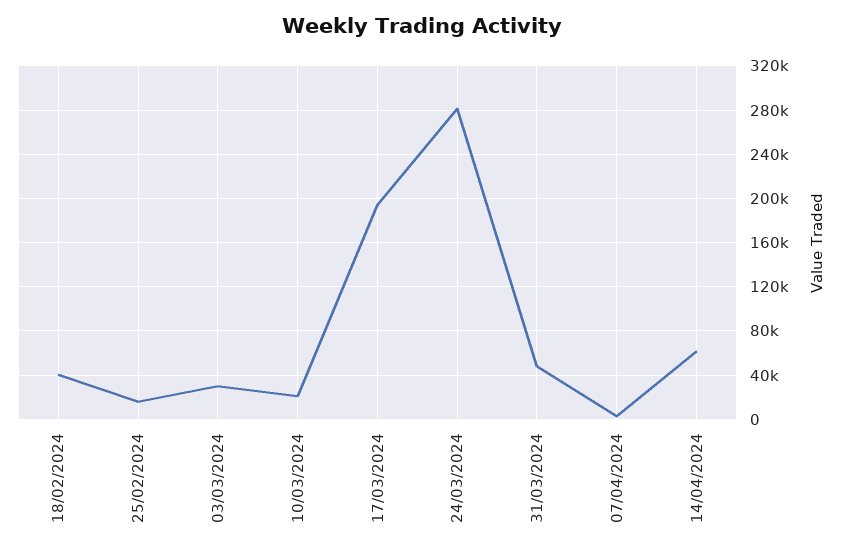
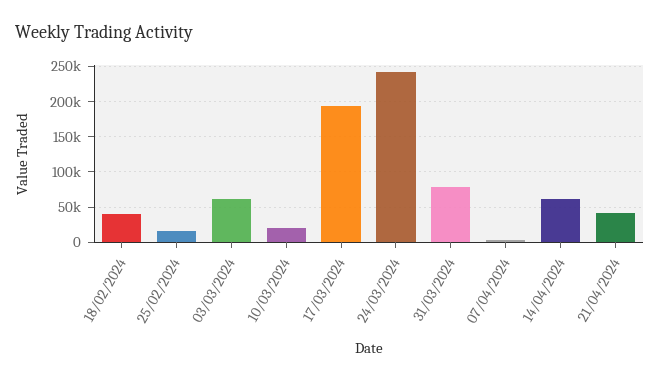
03/03/2024: 30000 -> 60000
24/03/2024: 280000 -> 240000
31/03/2024: 50000 -> 80000
21/04/2024: none -> 40000

